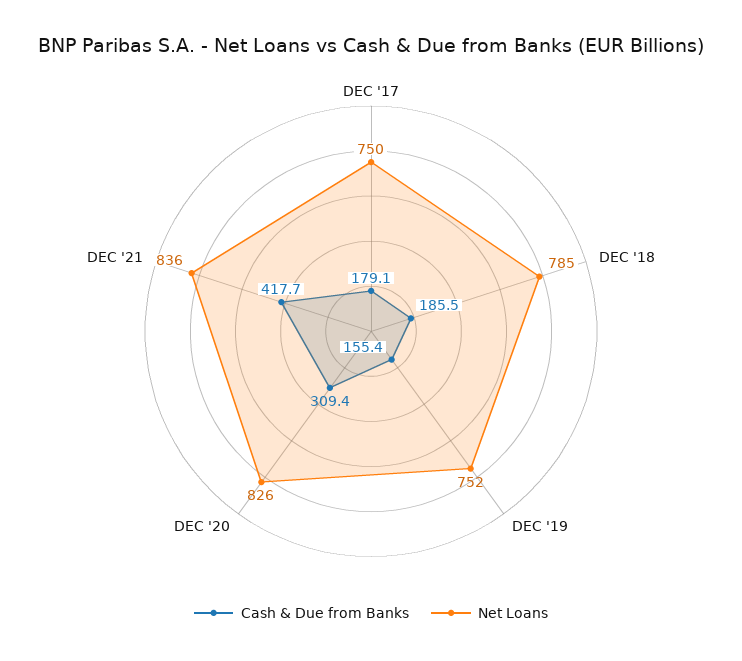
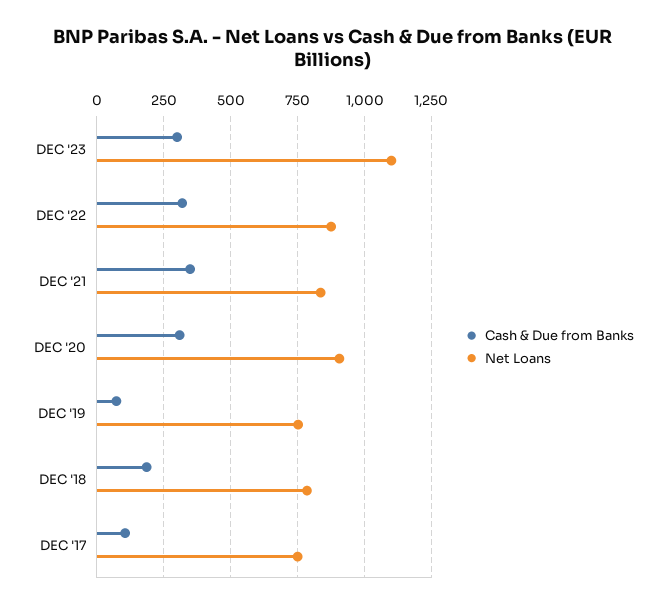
Cash & Due from Banks, DEC '17: 179.1 -> 100
Cash & Due from Banks, DEC '19: 155.4 -> 75
Net Loans, DEC '20: 826 -> 900
Cash & Due from Banks, DEC '21: 417.7 -> 350
Cash & Due from Banks, DEC '23: none -> 300
Net Loans, DEC '23: none -> 1100
Cash & Due from Banks, DEC '22: none -> 325
Net Loans, DEC '22: none -> 875

